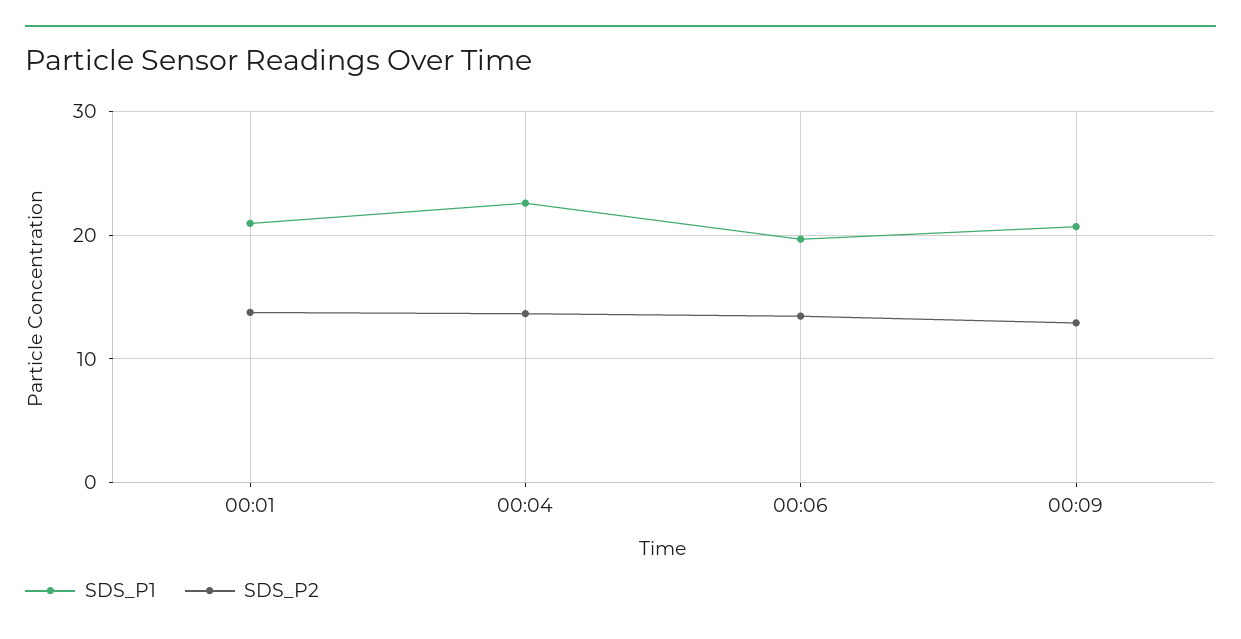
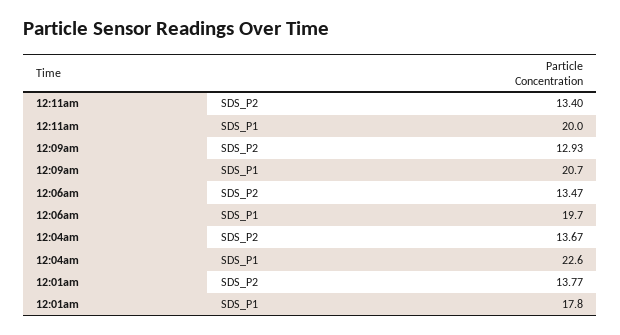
SDS_P1, 00:01: 21 -> 17.8
SDS_P2, 12:11am: none -> 13.4
SDS_P1, 12:11am: none -> 20

